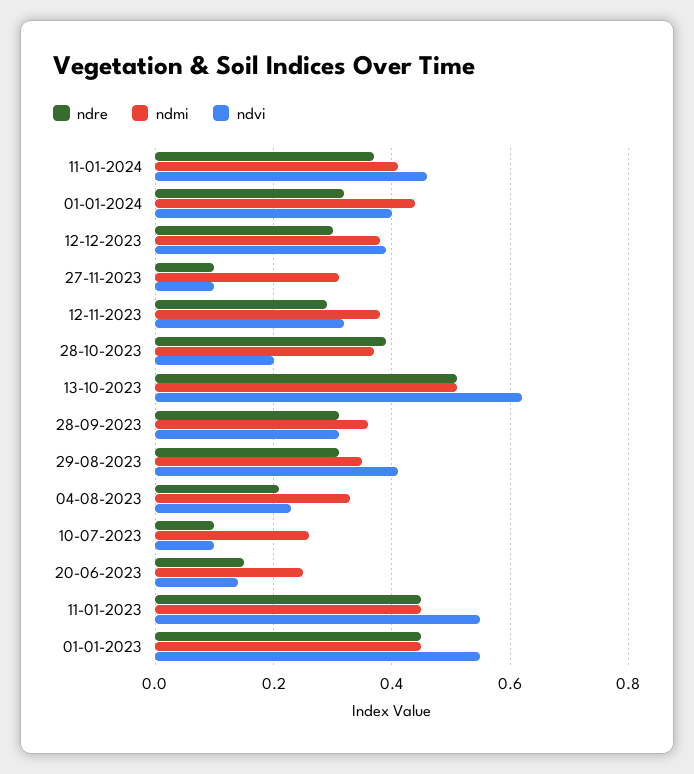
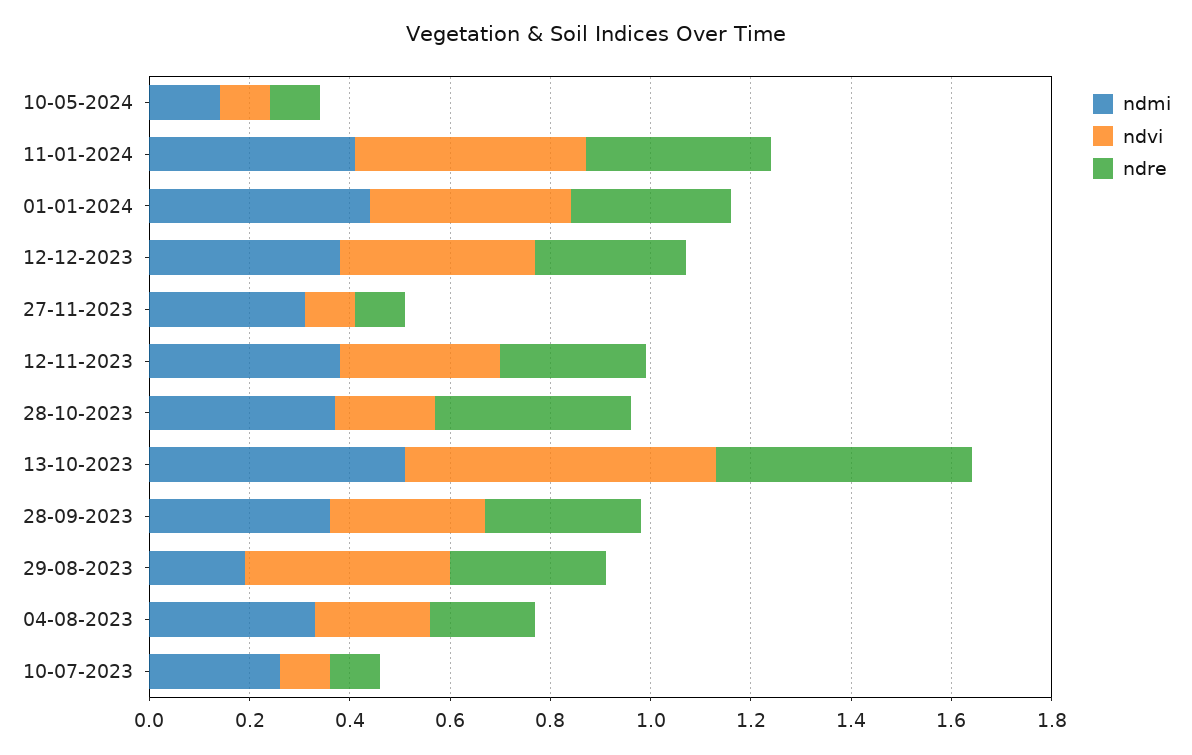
ndmi, 29-08-2023: 0.35 -> 0.2
ndre, 20-06-2023: 0.15 -> none
ndmi, 20-06-2023: 0.25 -> none
ndvi, 20-06-2023: 0.15 -> none
ndre, 11-01-2023: 0.45 -> none
ndmi, 11-01-2023: 0.45 -> none
ndvi, 11-01-2023: 0.55 -> none
ndre, 01-01-2023: 0.45 -> none
ndmi, 01-01-2023: 0.45 -> none
ndvi, 01-01-2023: 0.55 -> none
ndmi, 10-05-2024: none -> 0.15
ndvi, 10-05-2024: none -> 0.1
ndre, 10-05-2024: none -> 0.1

